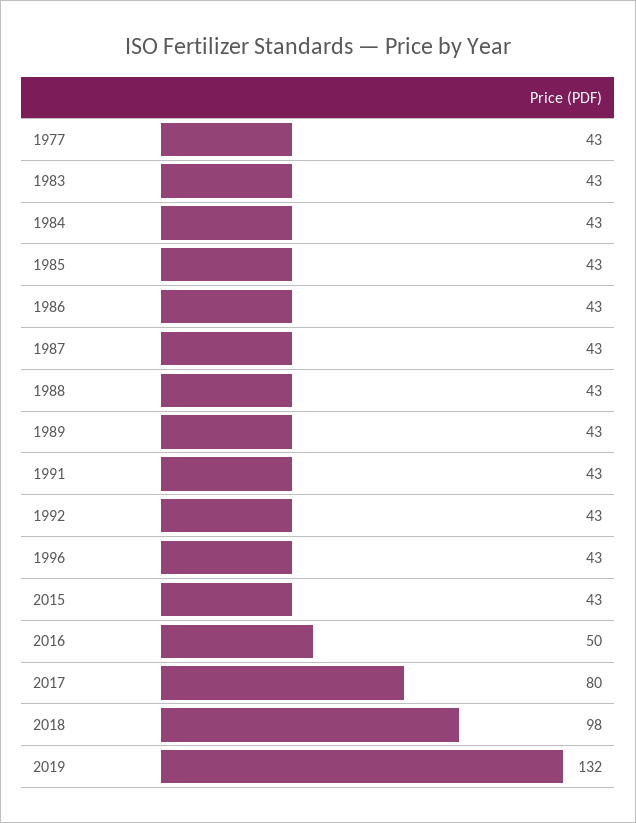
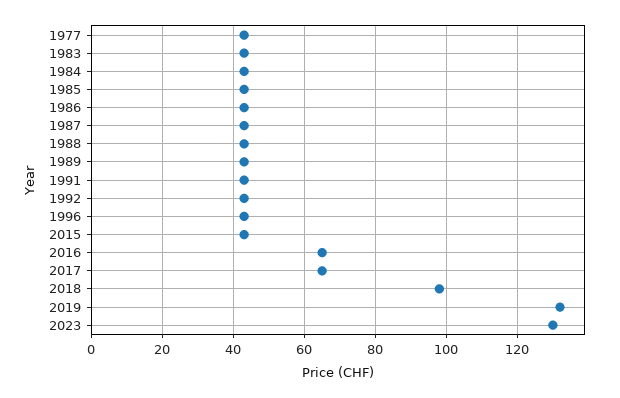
2016: 50 -> 65
2017: 80 -> 65
2023: none -> 130

